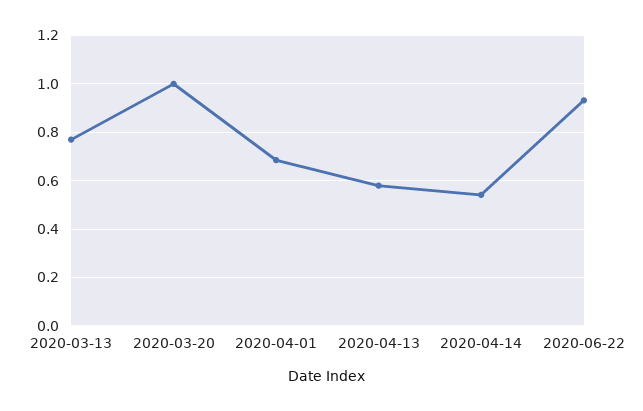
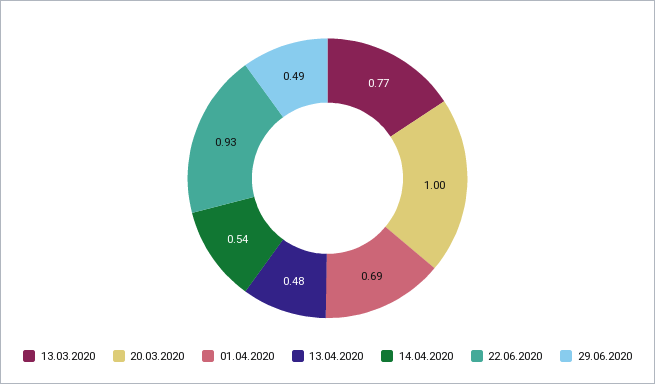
2020-04-13: 0.575 -> 0.48
29.06.2020: none -> 0.49

